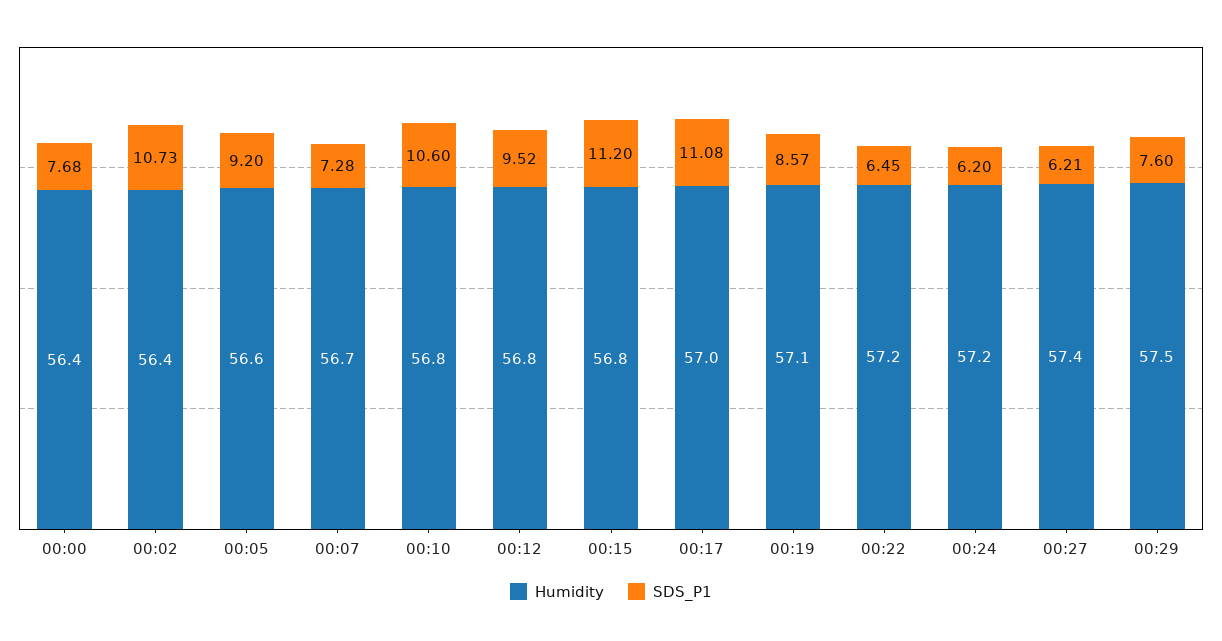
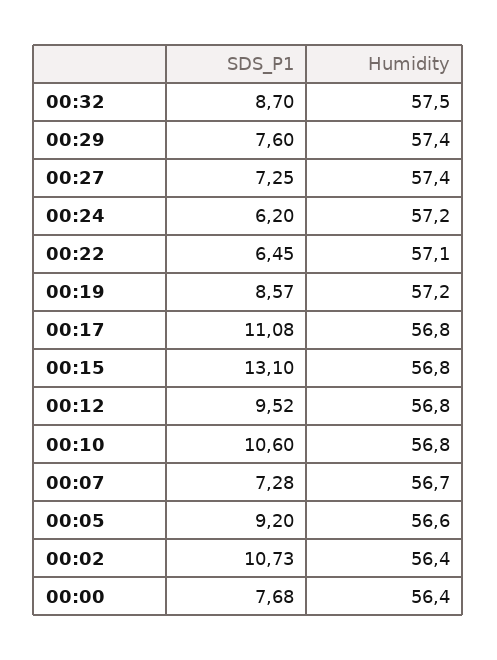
SDS_P1, 00:15: 11.2 -> 13.1
Humidity, 00:17: 57 -> 56.8
Humidity, 00:19: 57.1 -> 57.2
Humidity, 00:22: 57.2 -> 57.1
SDS_P1, 00:27: 6.21 -> 7.25
Humidity, 00:29: 57.5 -> 57.4
SDS_P1, 00:32: none -> 8.7
Humidity, 00:32: none -> 57.5

